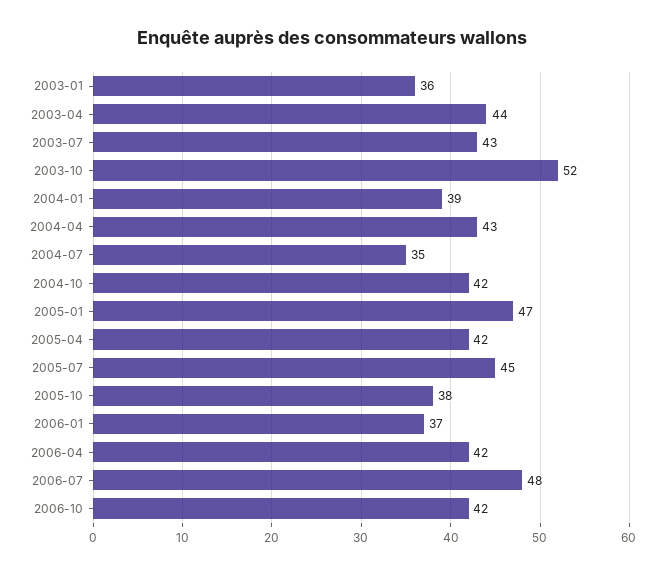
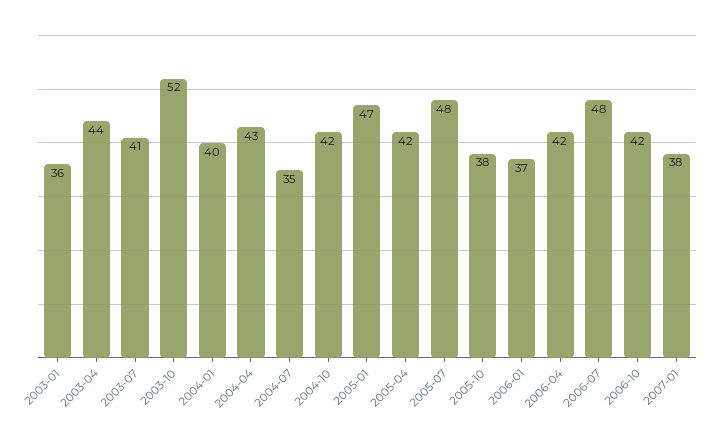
2003-07: 43 -> 41
2004-01: 39 -> 40
2005-07: 45 -> 48
2007-01: none -> 38

